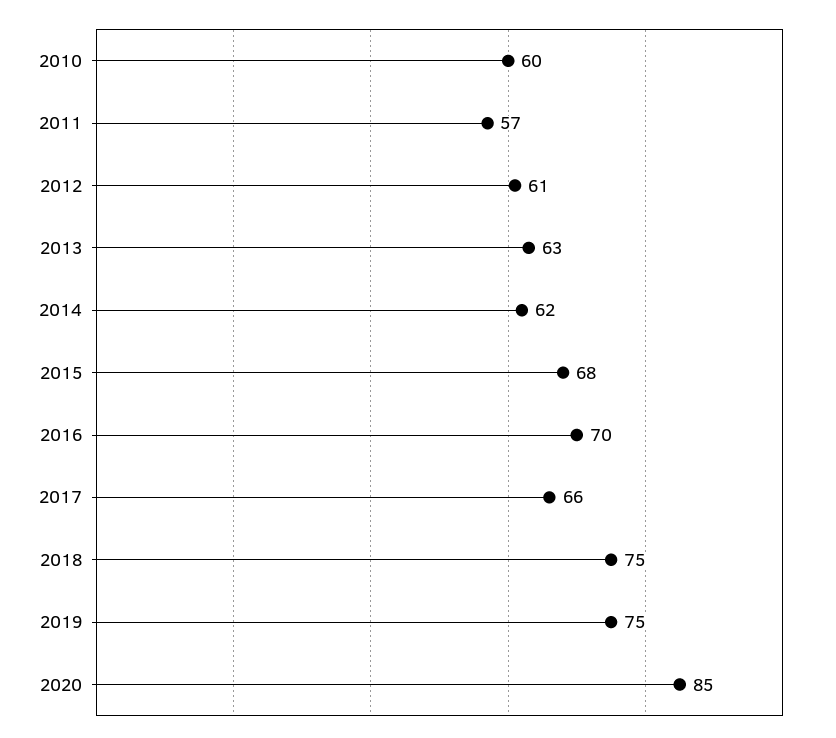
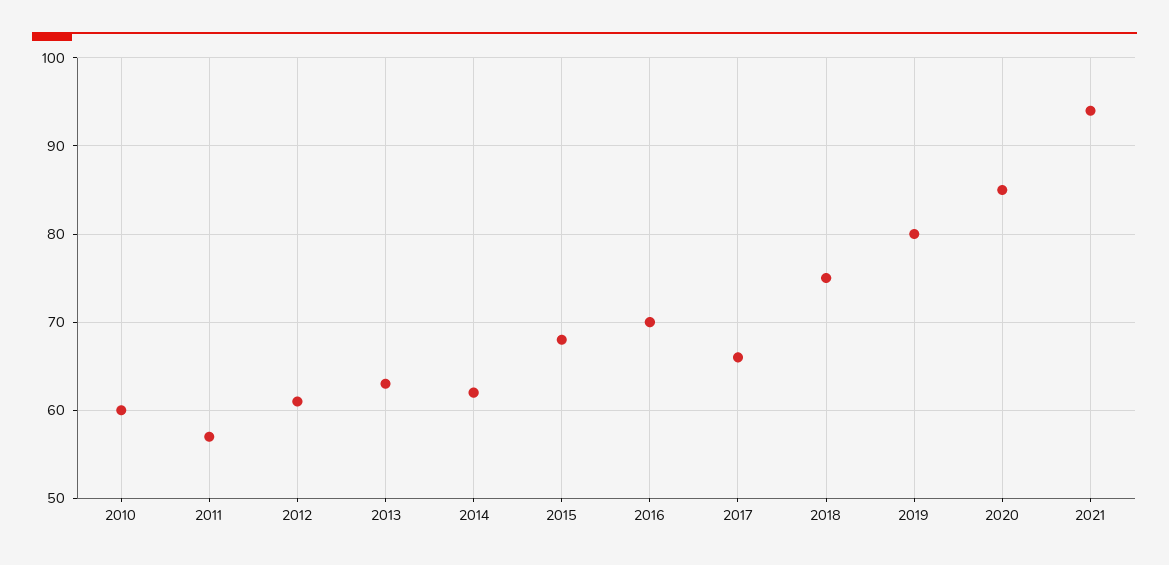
2019: 75 -> 80
2021: none -> 94

